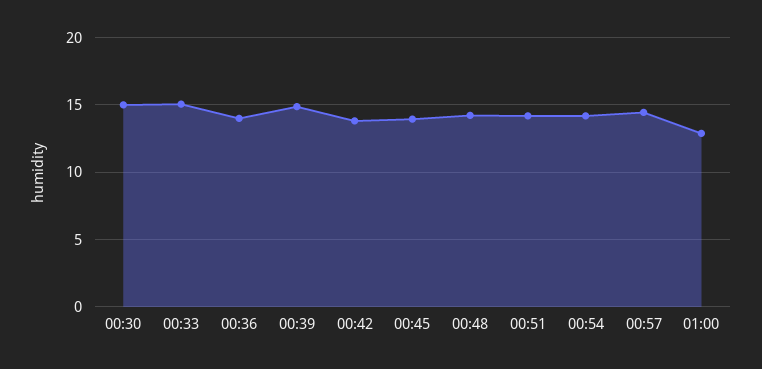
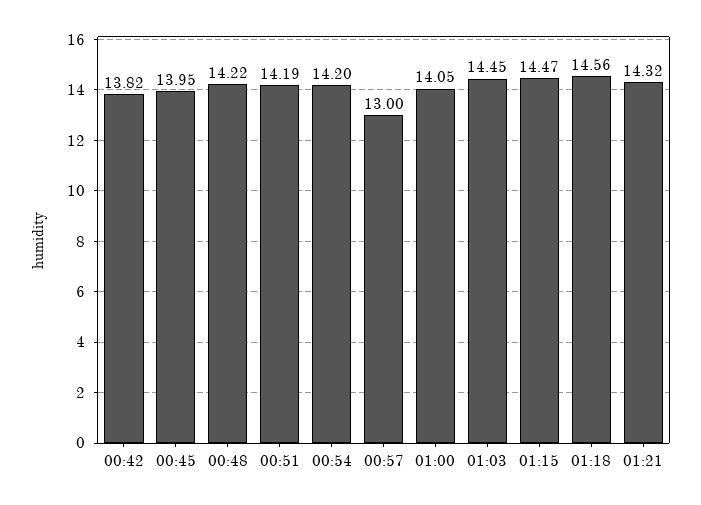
00:30: 15 -> none
00:33: 15 -> none
00:36: 14 -> none
00:39: 15 -> none
00:57: 14.5 -> 13
01:00: 13 -> 14.05
01:03: none -> 14.45
01:15: none -> 14.47
01:18: none -> 14.56
01:21: none -> 14.32

